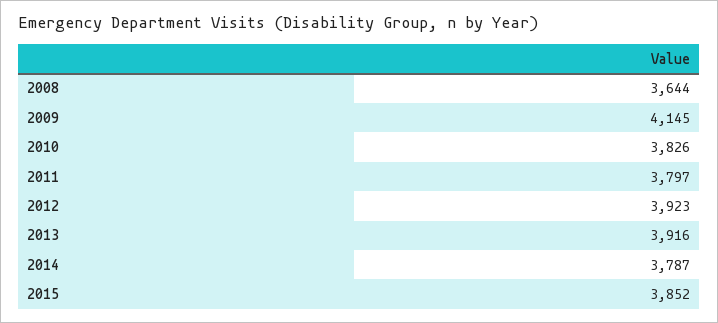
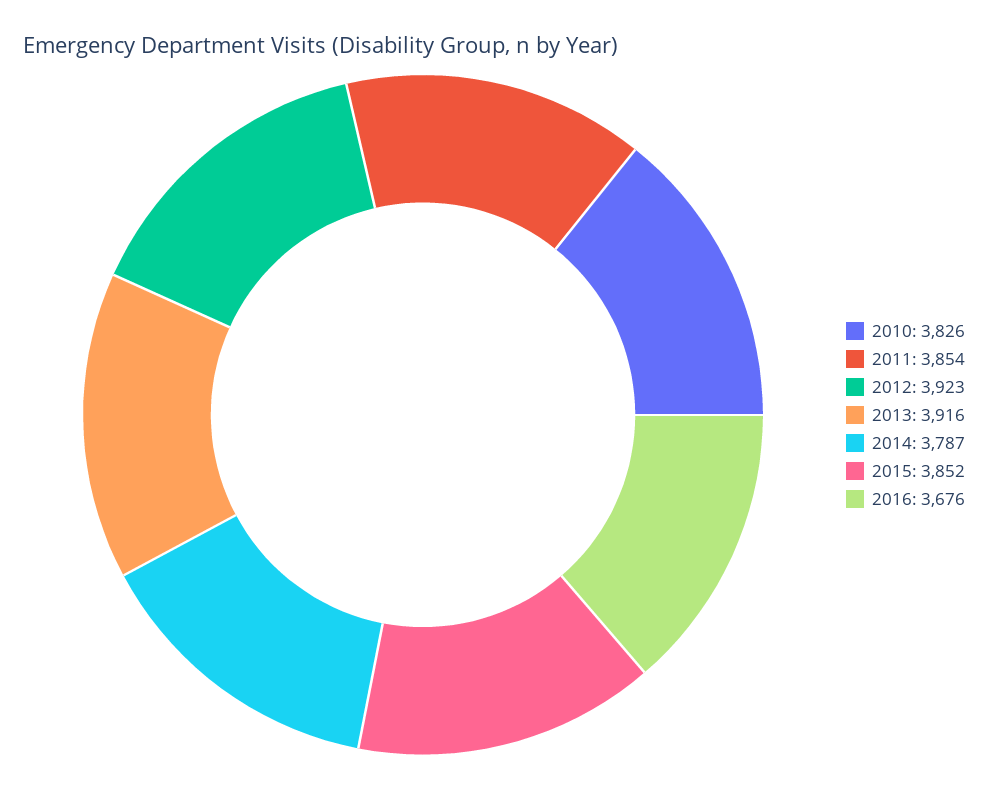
2008: 3644 -> none
2009: 4145 -> none
2011: 3797 -> 3854
2016: none -> 3676

